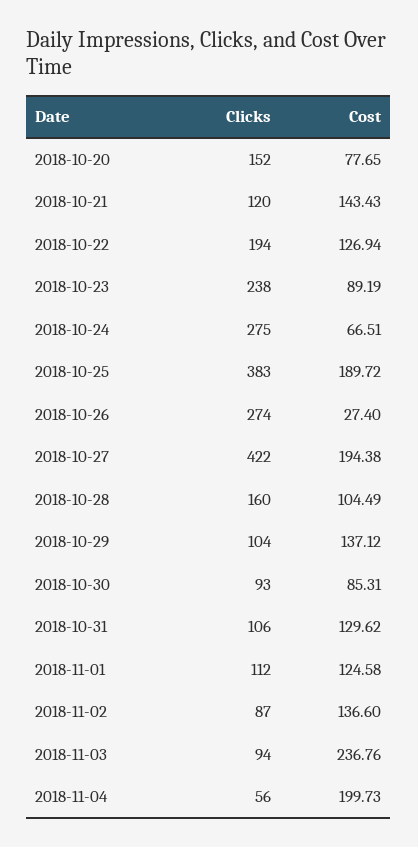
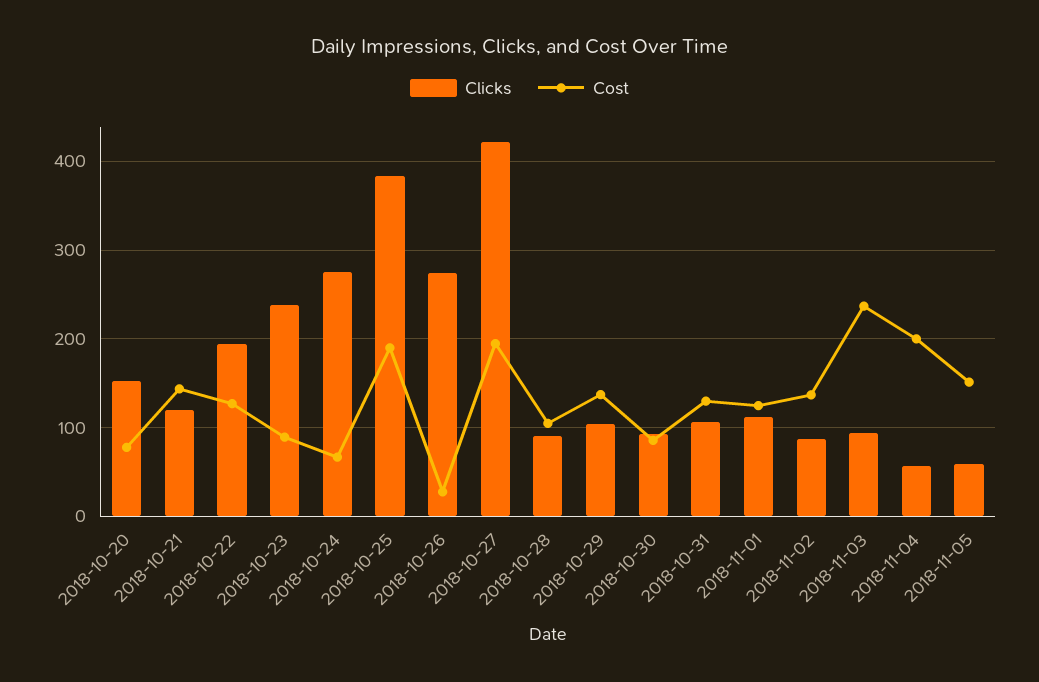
Clicks, 2018-10-28: 160 -> 90
Clicks, 2018-11-05: none -> 60
Cost, 2018-11-05: none -> 150

